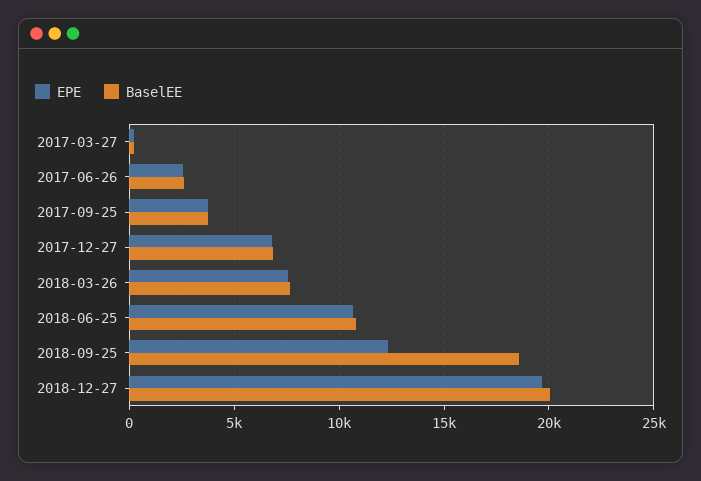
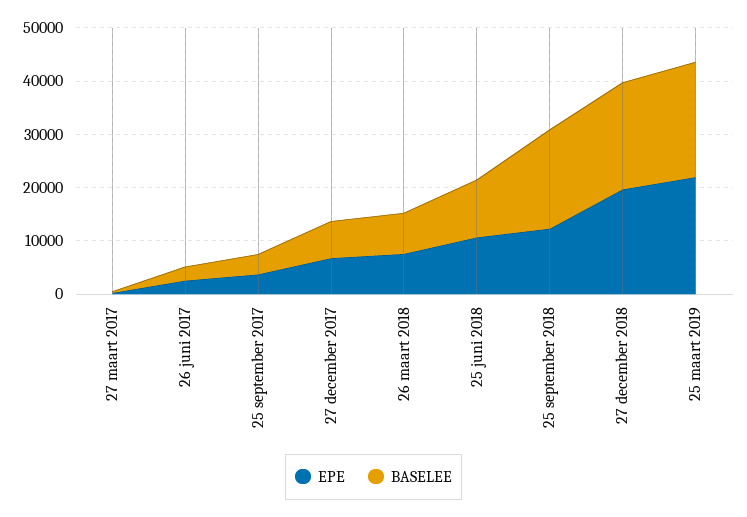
EPE, 25 maart 2019: none -> 22000
BaselEE, 25 maart 2019: none -> 22000

